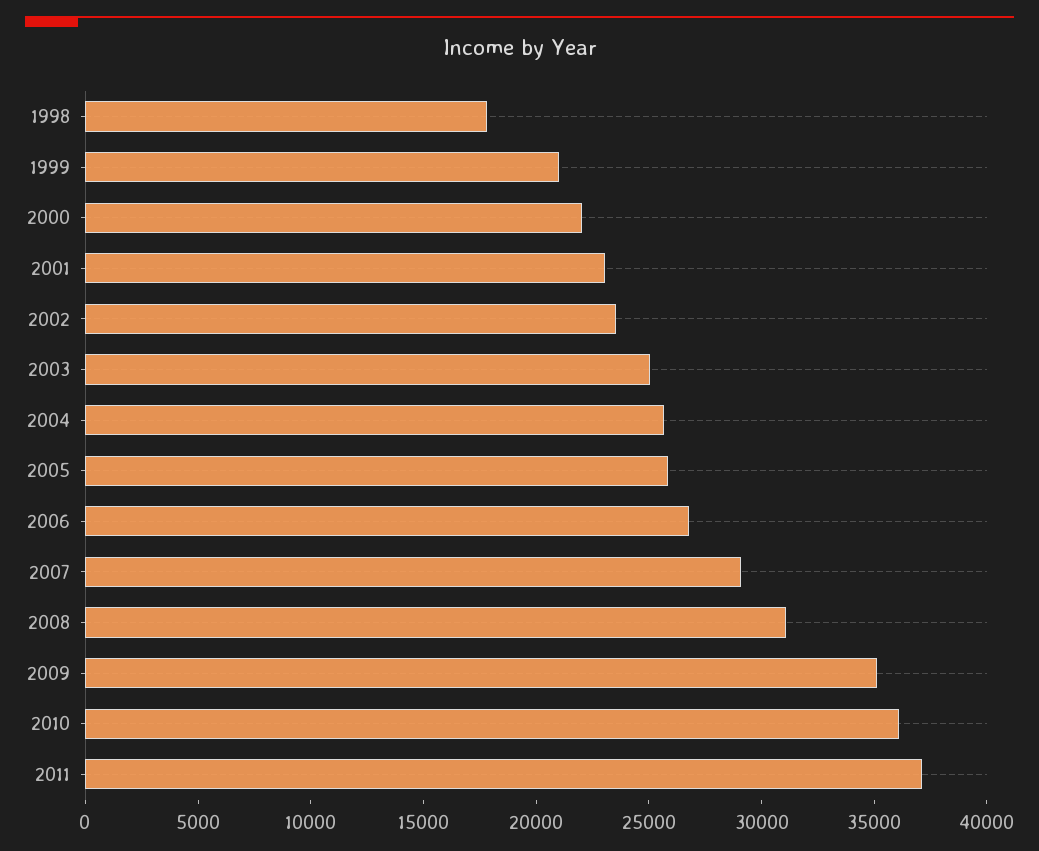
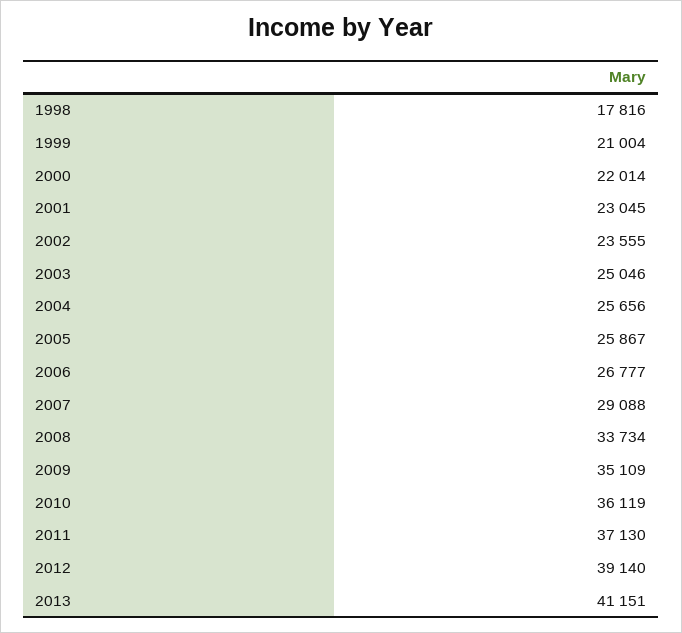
2008: 31000 -> 33734
2012: none -> 39140
2013: none -> 41151

